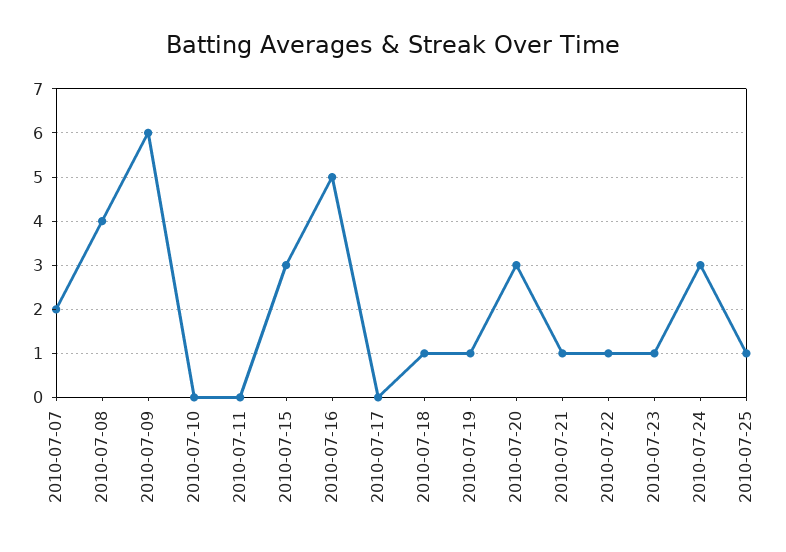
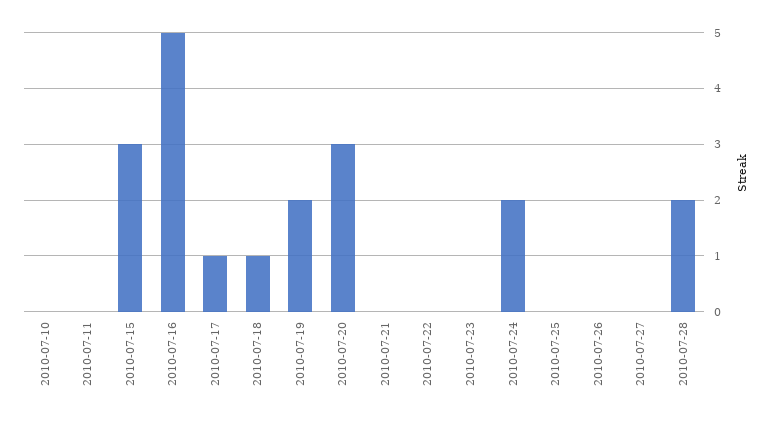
2010-07-07: 2 -> none
2010-07-08: 4 -> none
2010-07-09: 6 -> none
2010-07-17: 0 -> 1
2010-07-19: 1 -> 2
2010-07-21: 1 -> 0
2010-07-22: 1 -> 0
2010-07-23: 1 -> 0
2010-07-24: 3 -> 2
2010-07-25: 1 -> 0
2010-07-26: none -> 0
2010-07-27: none -> 0
2010-07-28: none -> 2

